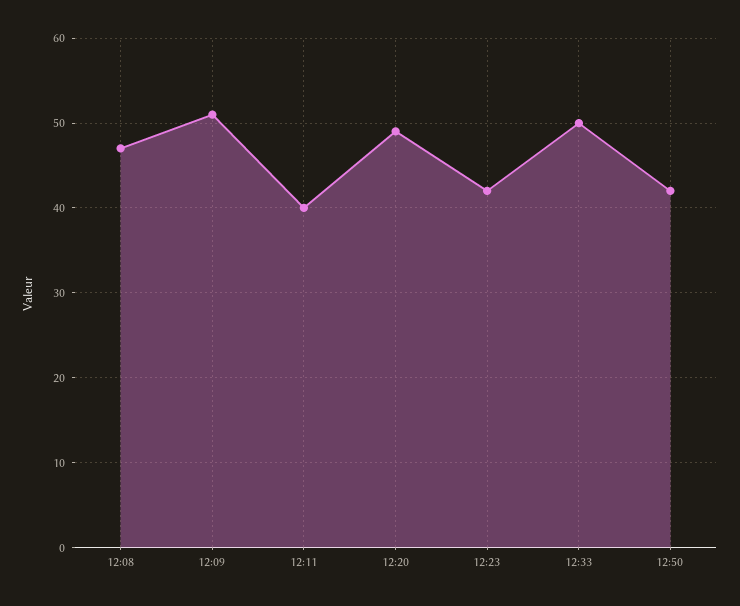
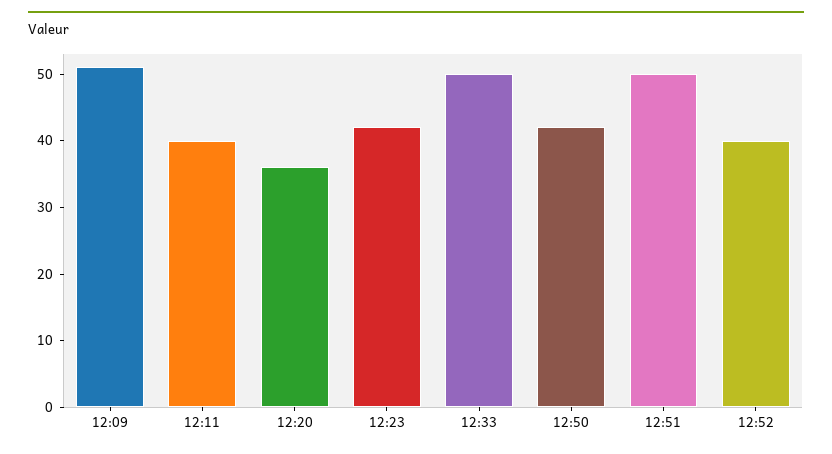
12:08: 47 -> none
12:20: 49 -> 35
12:51: none -> 50
12:52: none -> 40

